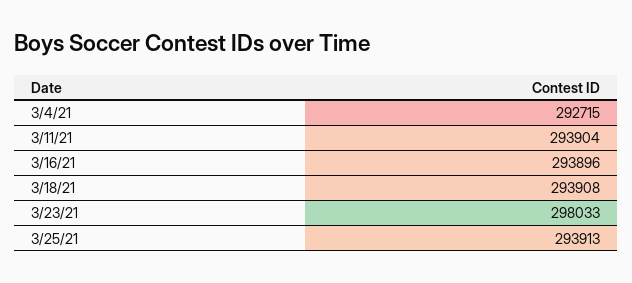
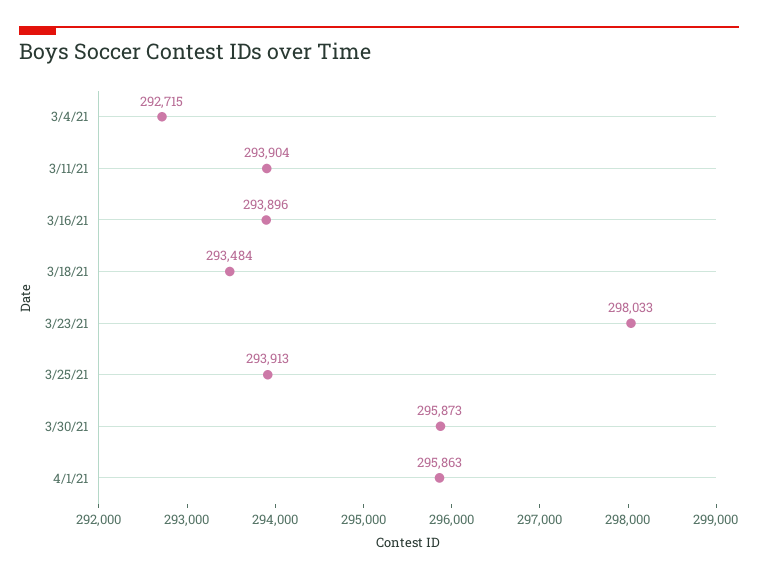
3/18/21: 293908 -> 293484
3/30/21: none -> 295873
4/1/21: none -> 295863

